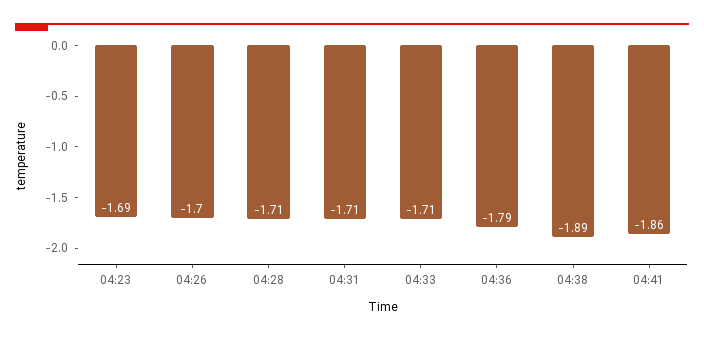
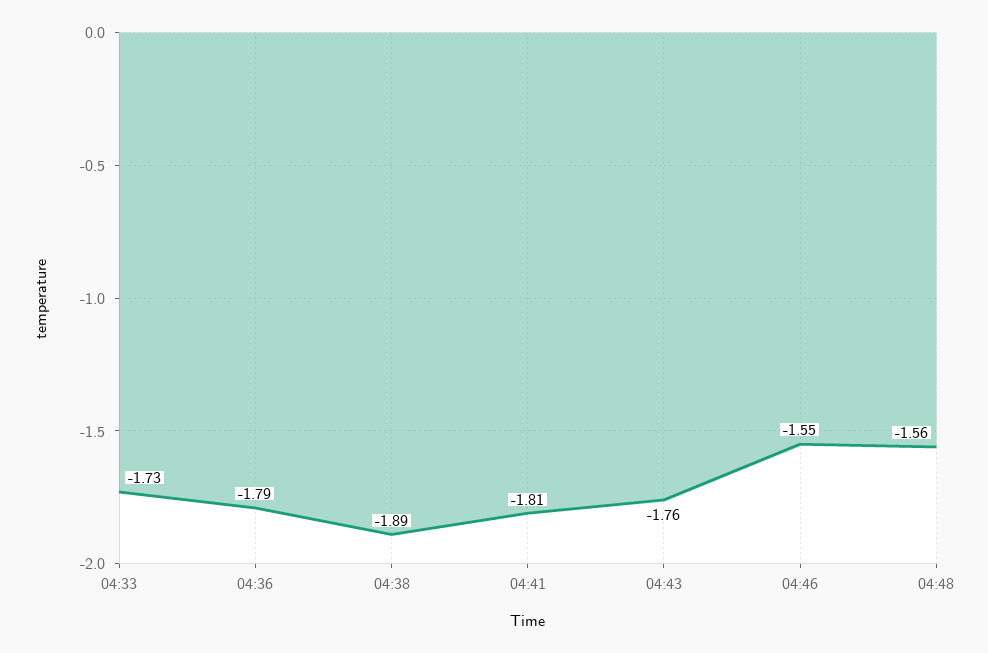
04:23: -1.69 -> none
04:26: -1.7 -> none
04:28: -1.71 -> none
04:31: -1.71 -> none
04:33: -1.71 -> -1.73
04:41: -1.86 -> -1.81
04:43: none -> -1.76
04:46: none -> -1.55
04:48: none -> -1.56

